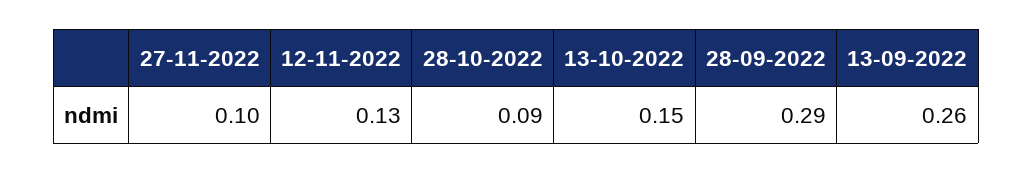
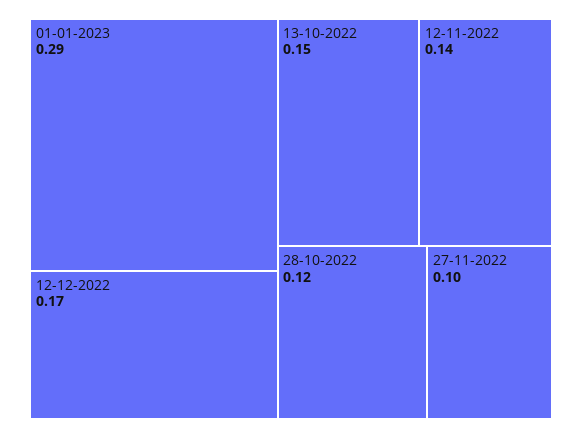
12-11-2022: 0.13 -> 0.14
28-10-2022: 0.09 -> 0.12
28-09-2022: 0.29 -> none
13-09-2022: 0.26 -> none
01-01-2023: none -> 0.29
12-12-2022: none -> 0.17

